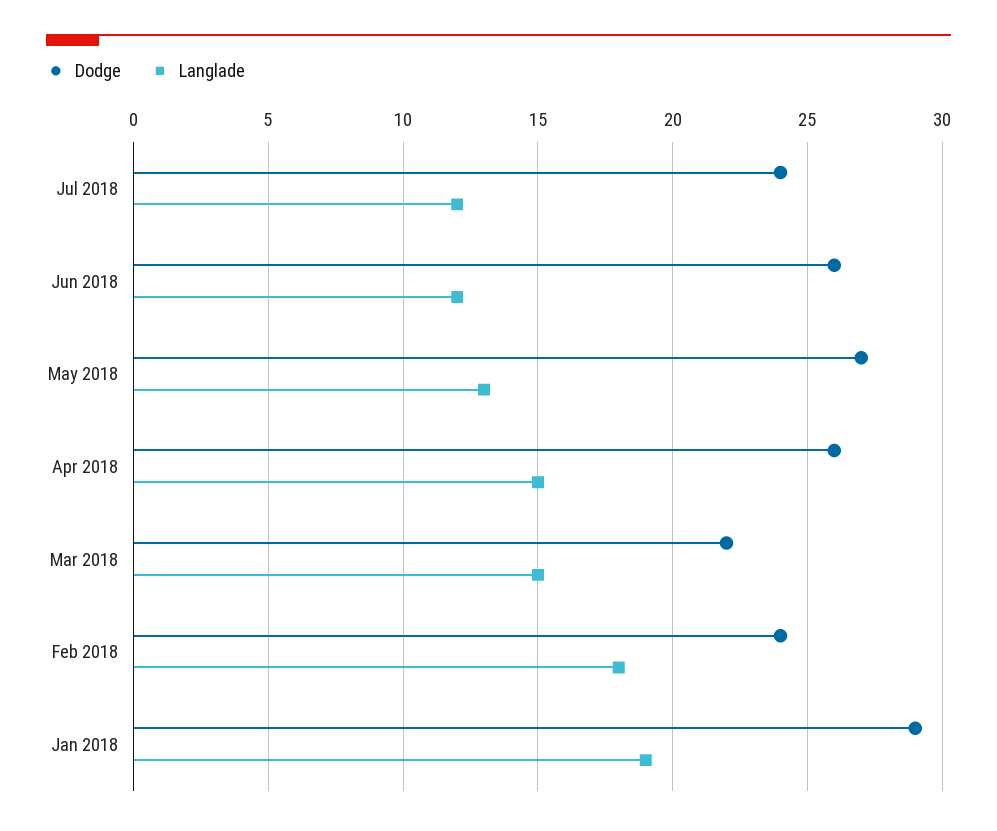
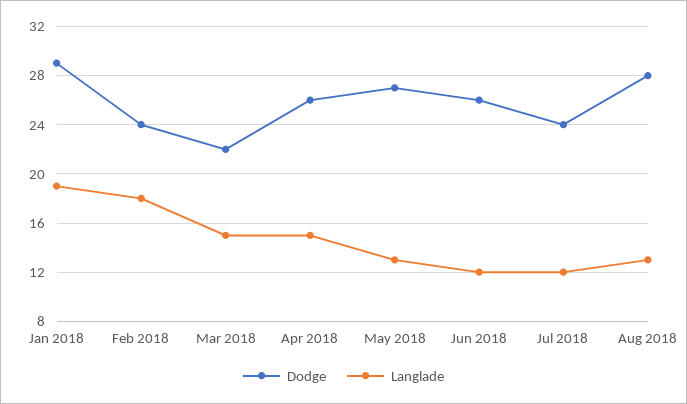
Dodge, Aug 2018: none -> 28
Langlade, Aug 2018: none -> 13

